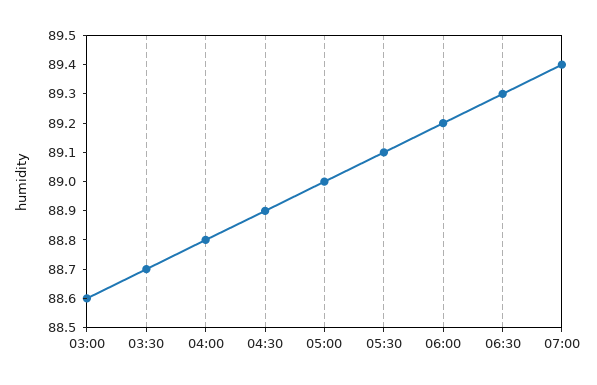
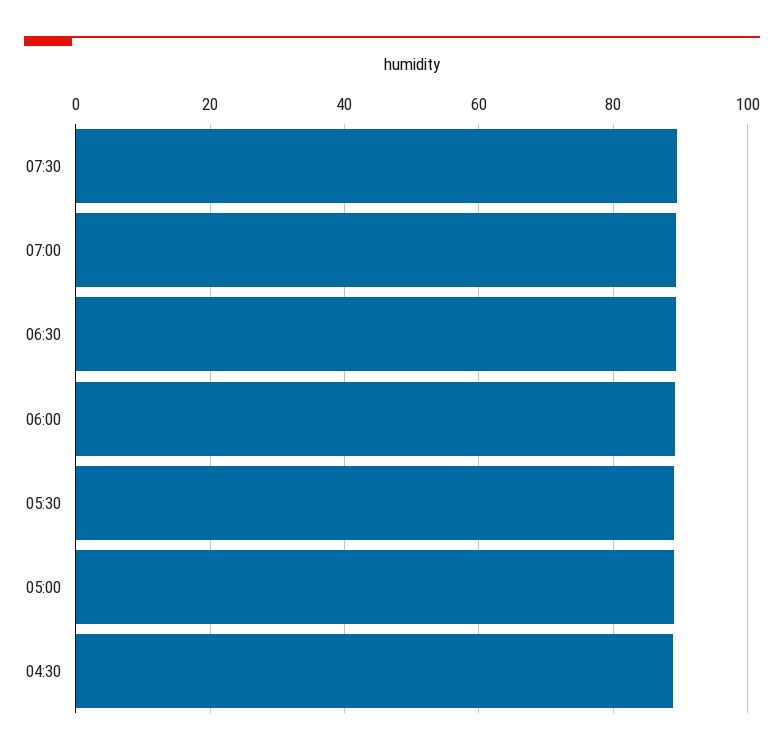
03:00: 88.6 -> none
03:30: 88.7 -> none
04:00: 88.8 -> none
07:30: none -> 90

